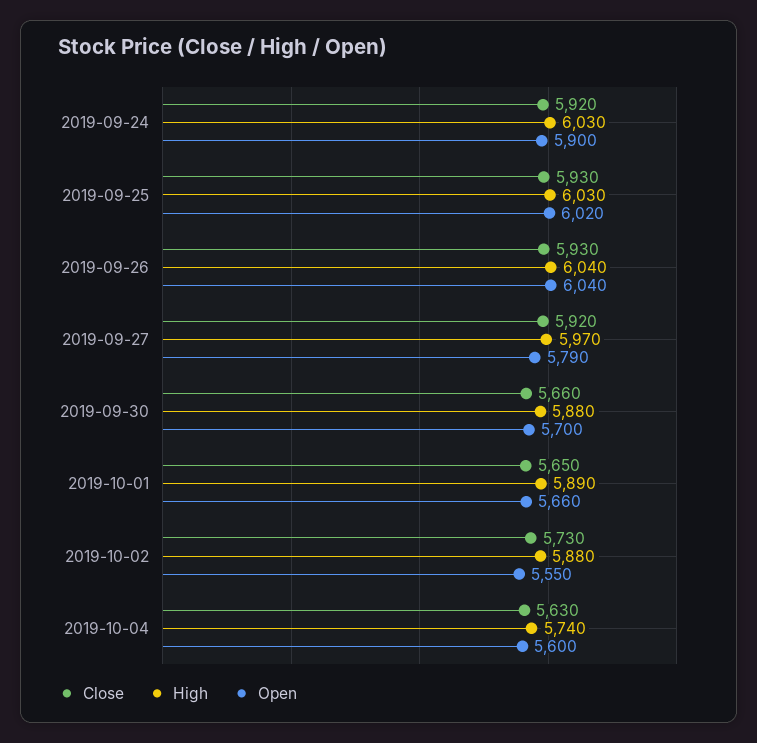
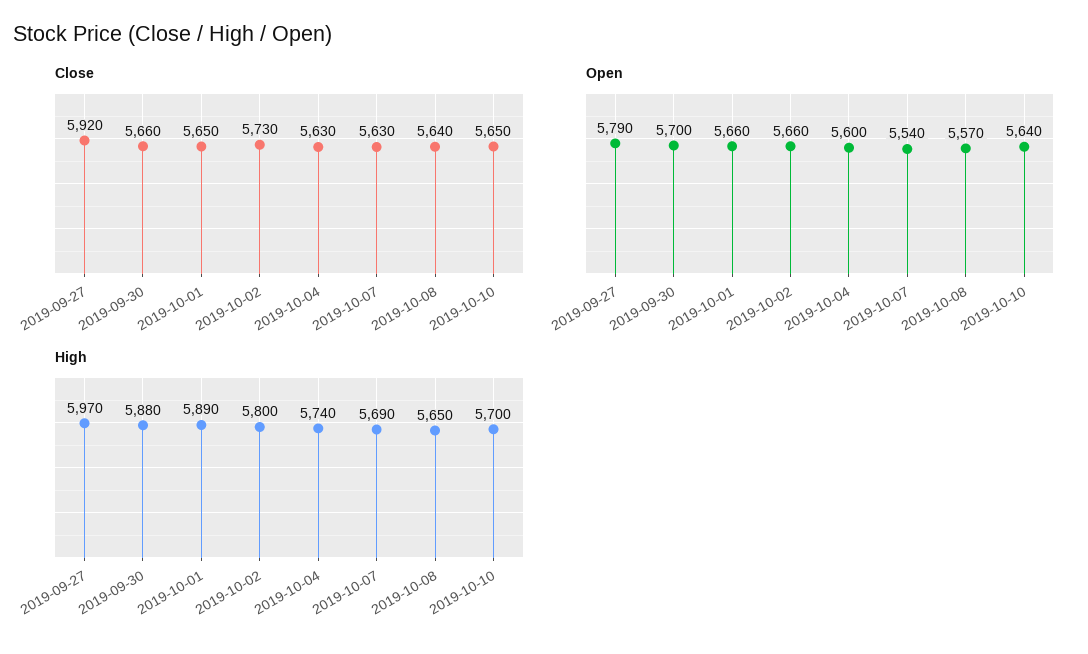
Close, 2019-09-24: 5920 -> none
High, 2019-09-24: 6030 -> none
Open, 2019-09-24: 5900 -> none
Close, 2019-09-25: 5930 -> none
High, 2019-09-25: 6030 -> none
Open, 2019-09-25: 6020 -> none
Close, 2019-09-26: 5930 -> none
High, 2019-09-26: 6040 -> none
Open, 2019-09-26: 6040 -> none
High, 2019-10-02: 5880 -> 5800
Open, 2019-10-02: 5550 -> 5660
Close, 2019-10-07: none -> 5630
Close, 2019-10-08: none -> 5640
Close, 2019-10-10: none -> 5650
Open, 2019-10-07: none -> 5540
Open, 2019-10-08: none -> 5570
Open, 2019-10-10: none -> 5640
High, 2019-10-07: none -> 5690
High, 2019-10-08: none -> 5650
High, 2019-10-10: none -> 5700

